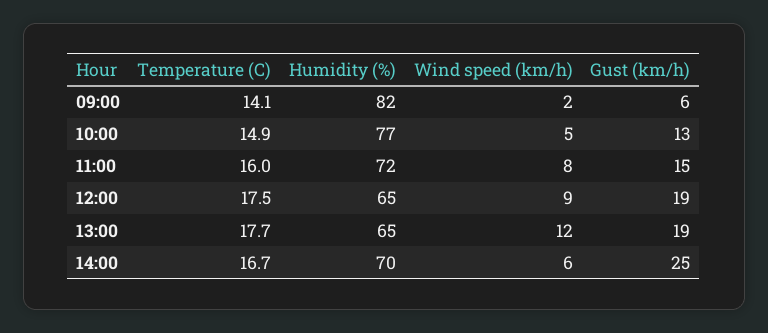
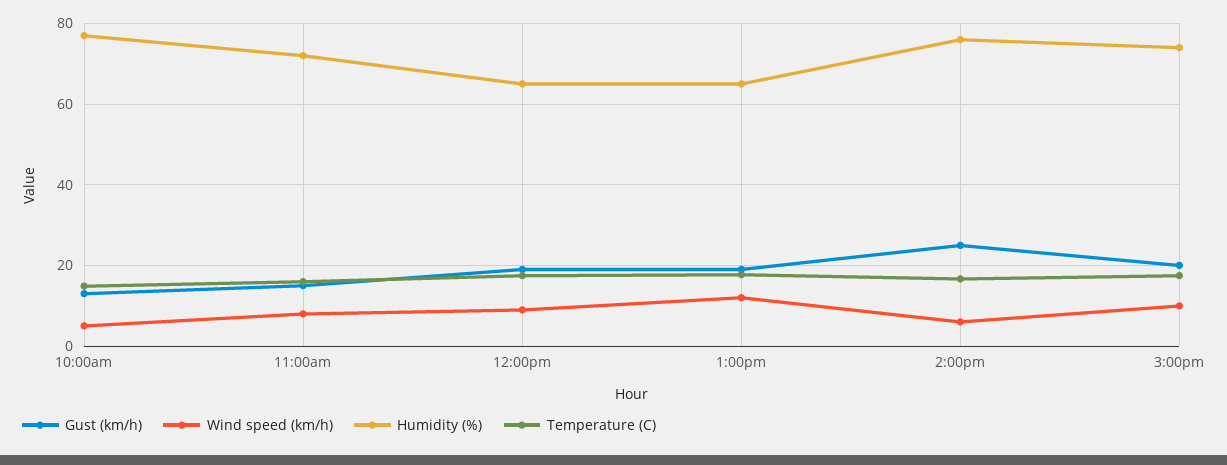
Temperature (C), 09:00: 14.1 -> none
Humidity (%), 09:00: 82 -> none
Wind speed (km/h), 09:00: 2 -> none
Gust (km/h), 09:00: 6 -> none
Humidity (%), 14:00: 70 -> 76
Gust (km/h), 3:00pm: none -> 20
Wind speed (km/h), 3:00pm: none -> 10
Humidity (%), 3:00pm: none -> 74
Temperature (C), 3:00pm: none -> 18

